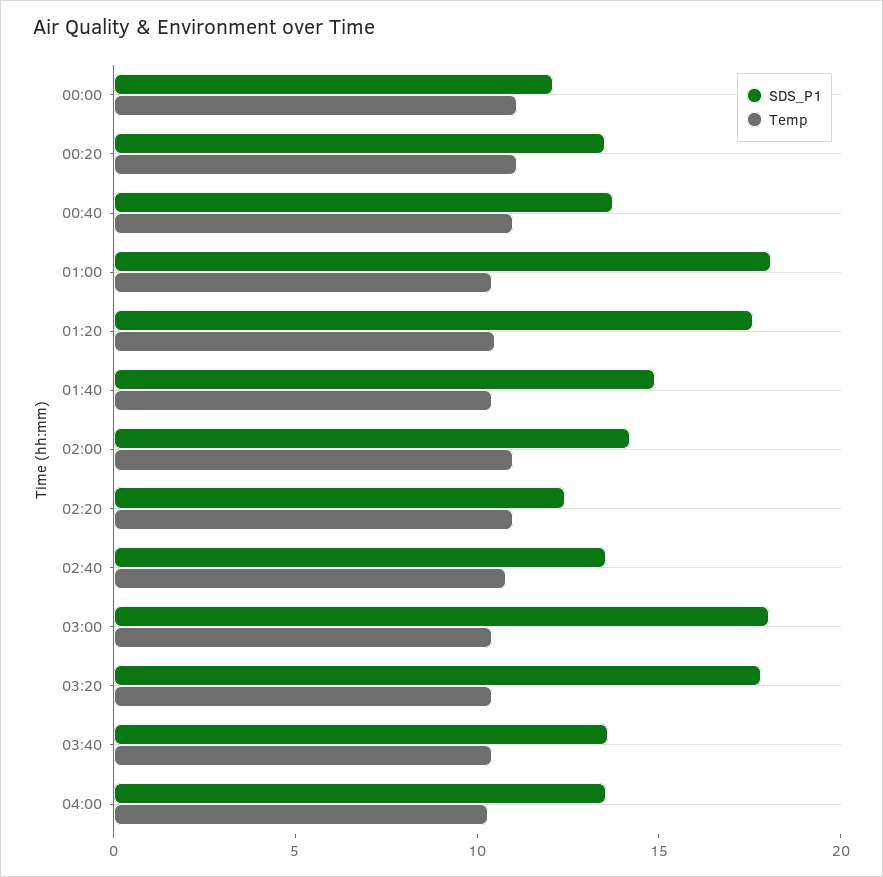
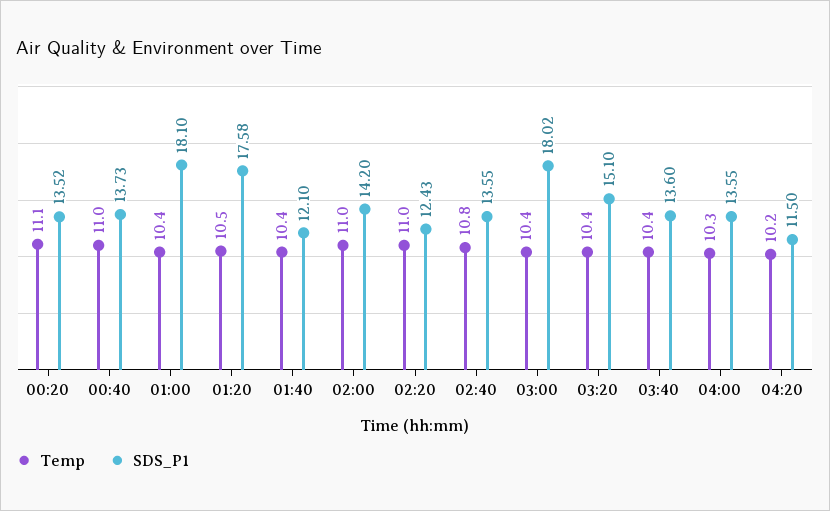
SDS_P1, 00:00: 12 -> none
Temp, 00:00: 11 -> none
SDS_P1, 01:40: 15 -> 12.1
SDS_P1, 03:20: 18 -> 15.1
Temp, 04:20: none -> 10.2
SDS_P1, 04:20: none -> 11.5

